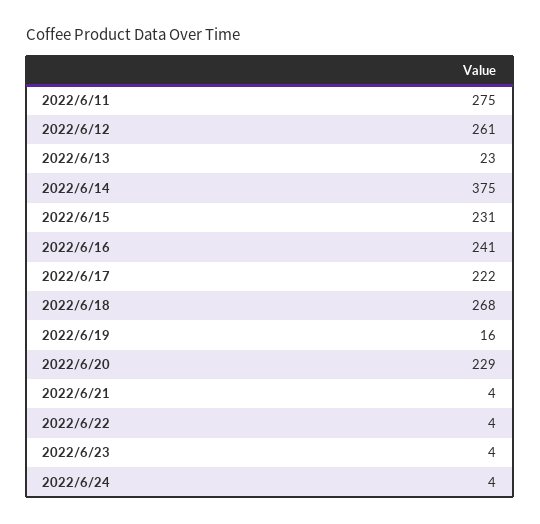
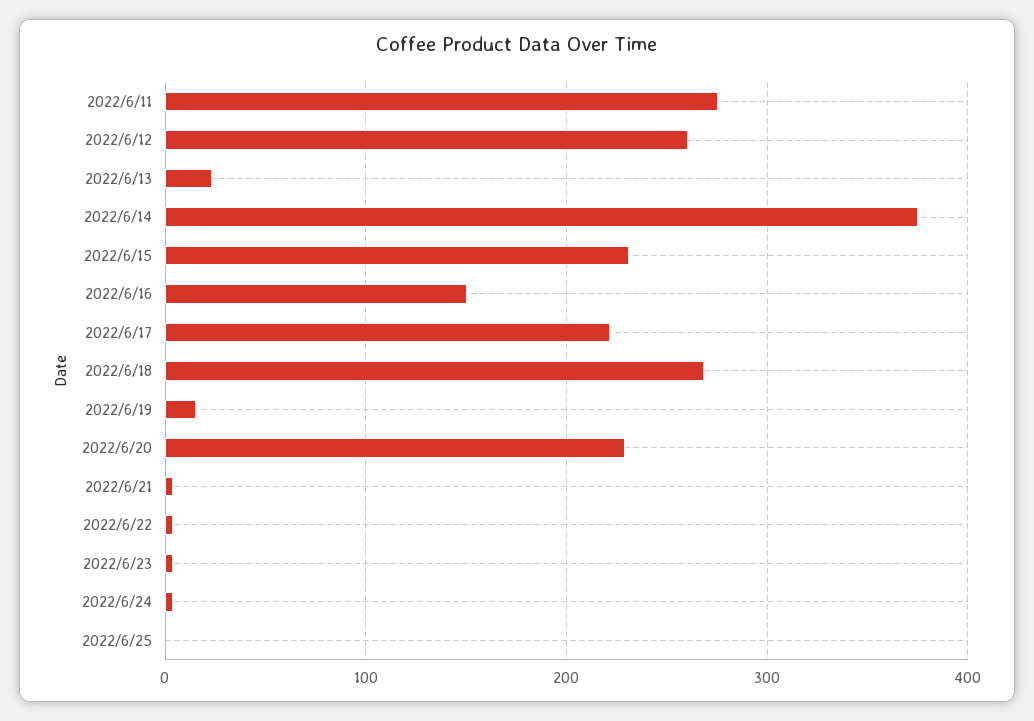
2022/6/16: 241 -> 150
2022/6/25: none -> 0

